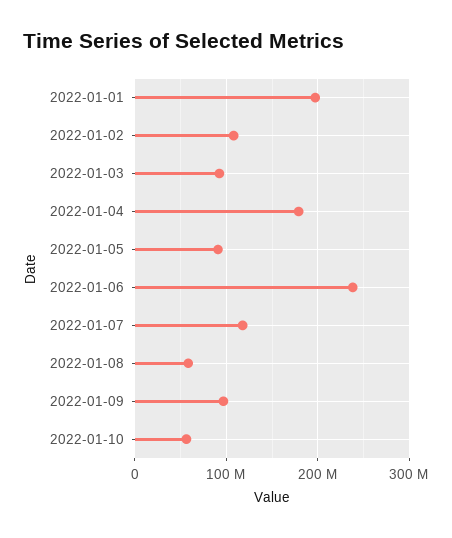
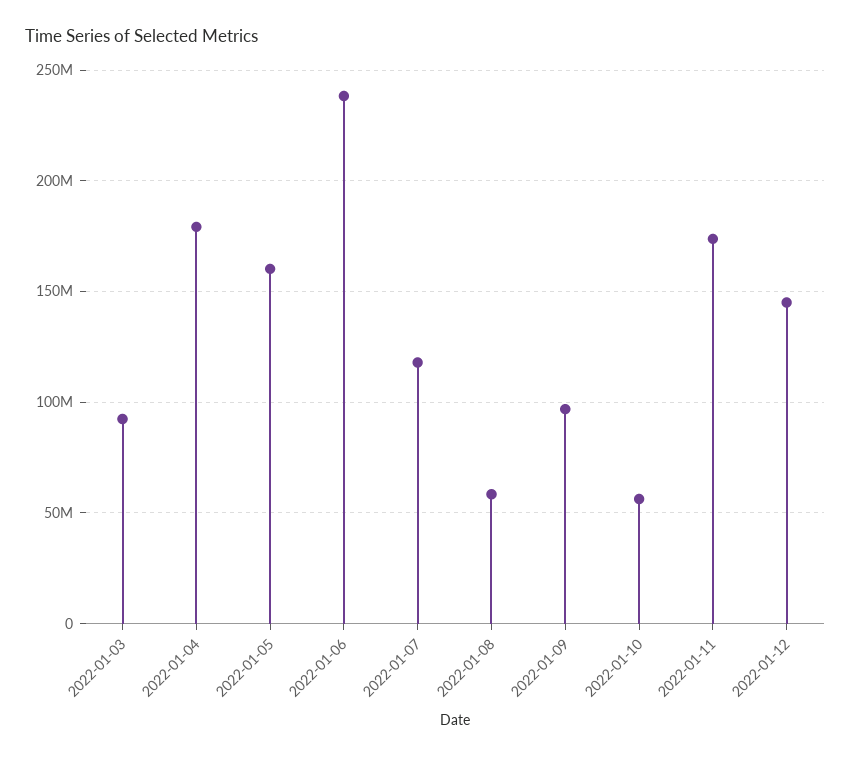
2022-01-01: 200000000 -> none
2022-01-02: 110000000 -> none
2022-01-05: 90000000 -> 160000000
2022-01-11: none -> 175000000
2022-01-12: none -> 145000000

